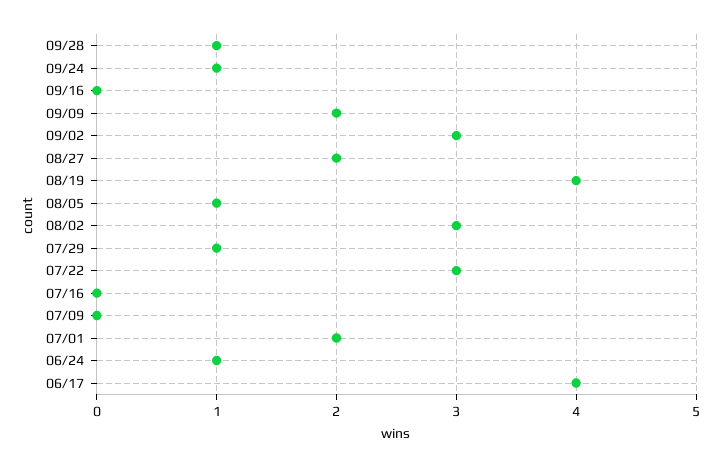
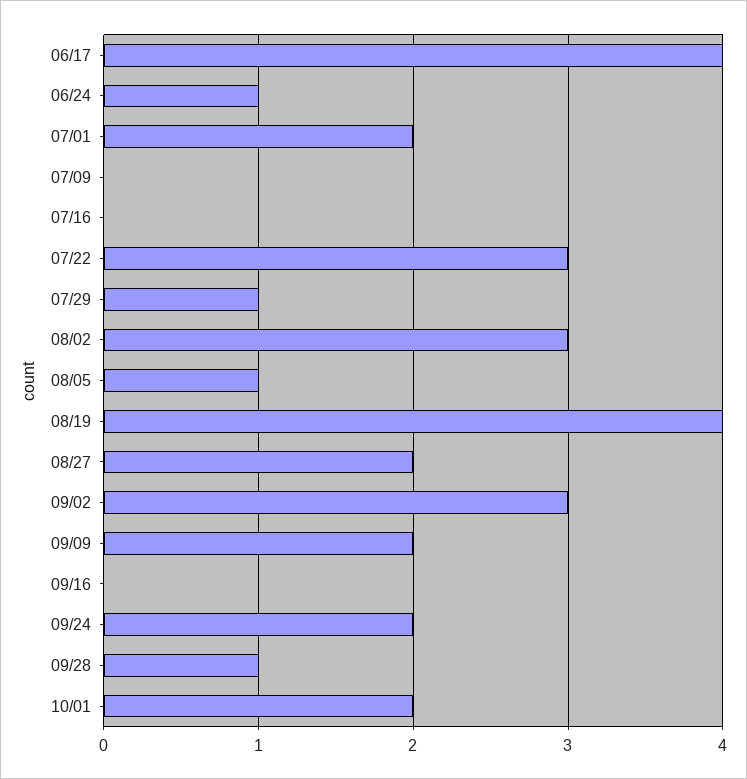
09/24: 1 -> 2
10/01: none -> 2

